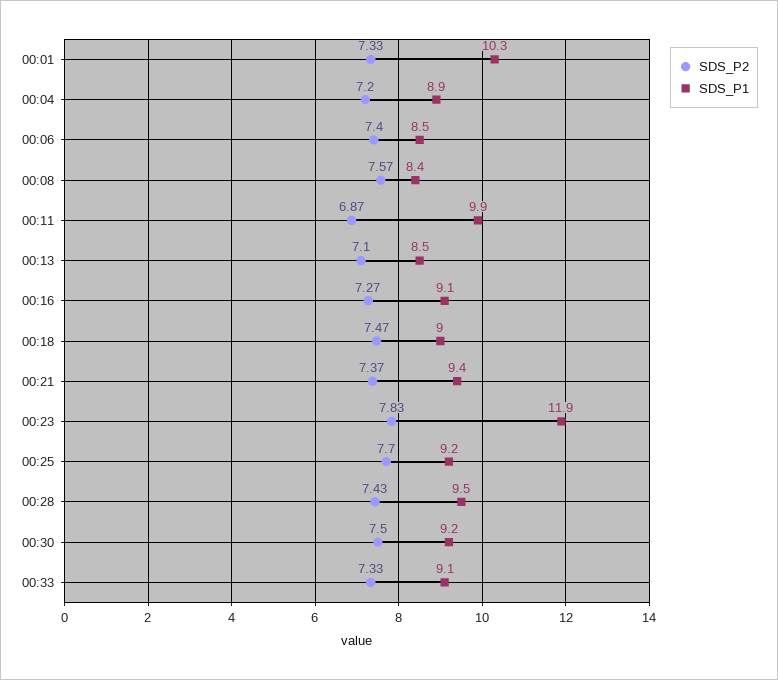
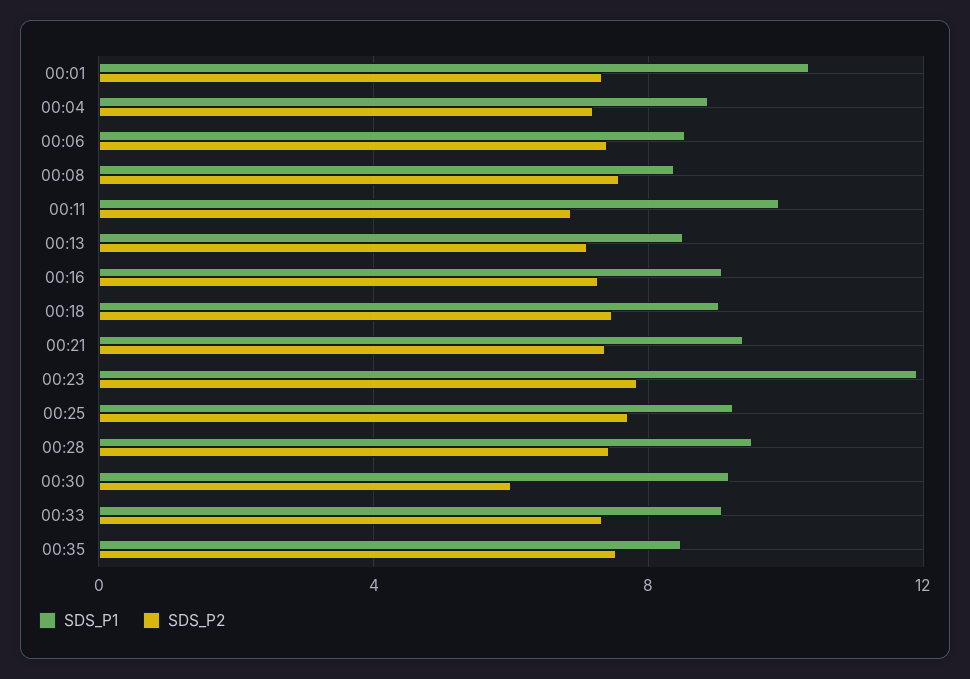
SDS_P2, 00:30: 7.5 -> 6
SDS_P1, 00:35: none -> 8.5
SDS_P2, 00:35: none -> 7.5

